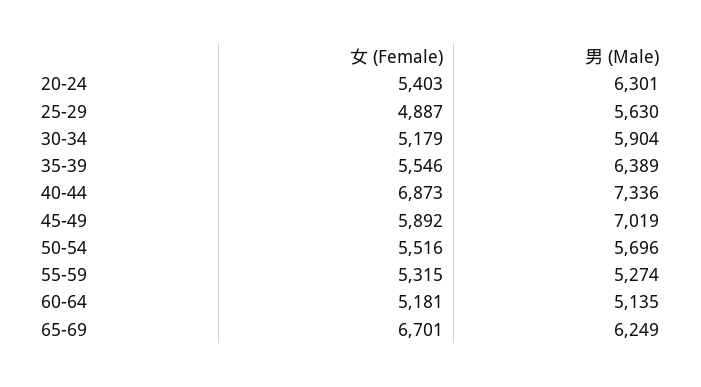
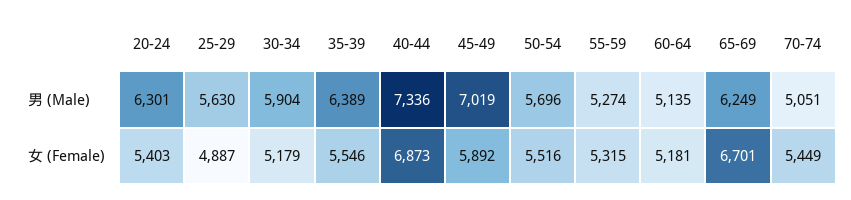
男 (Male), 70-74: none -> 5051
女 (Female), 70-74: none -> 5449

